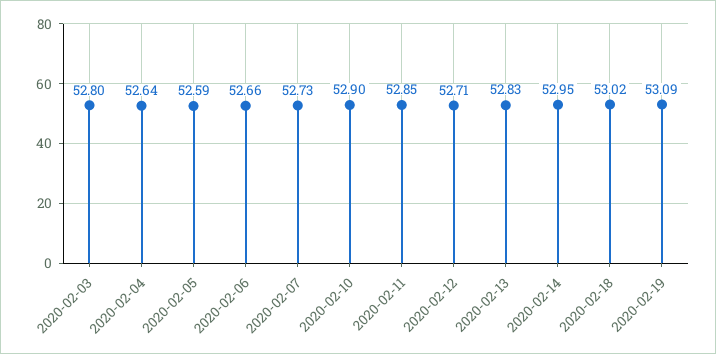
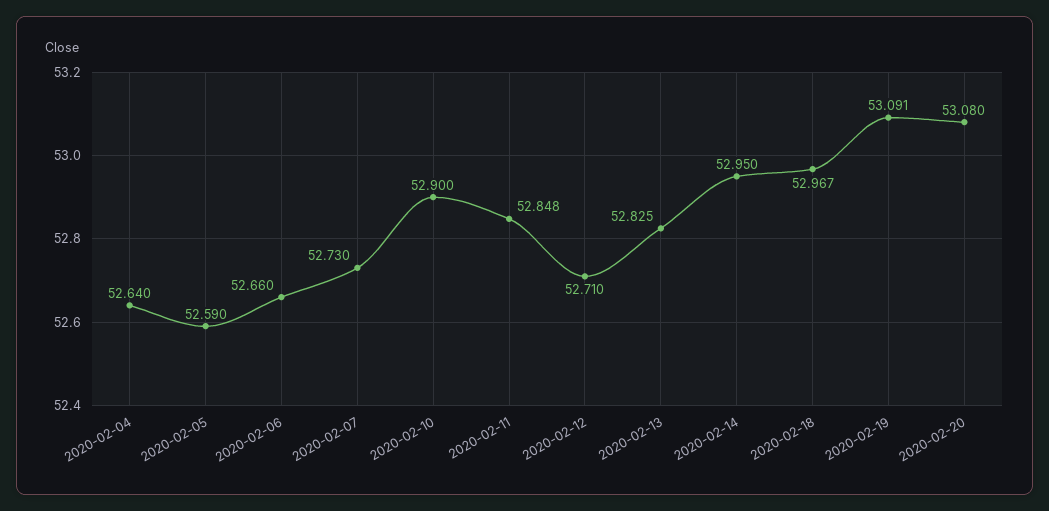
2020-02-03: 52.8 -> none
2020-02-18: 53.02 -> 52.967
2020-02-20: none -> 53.08

